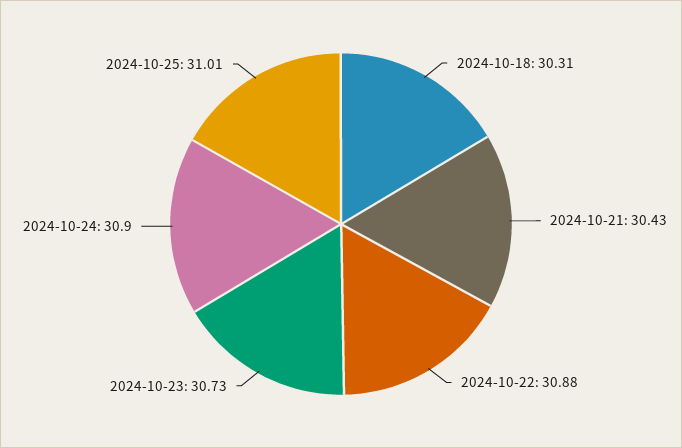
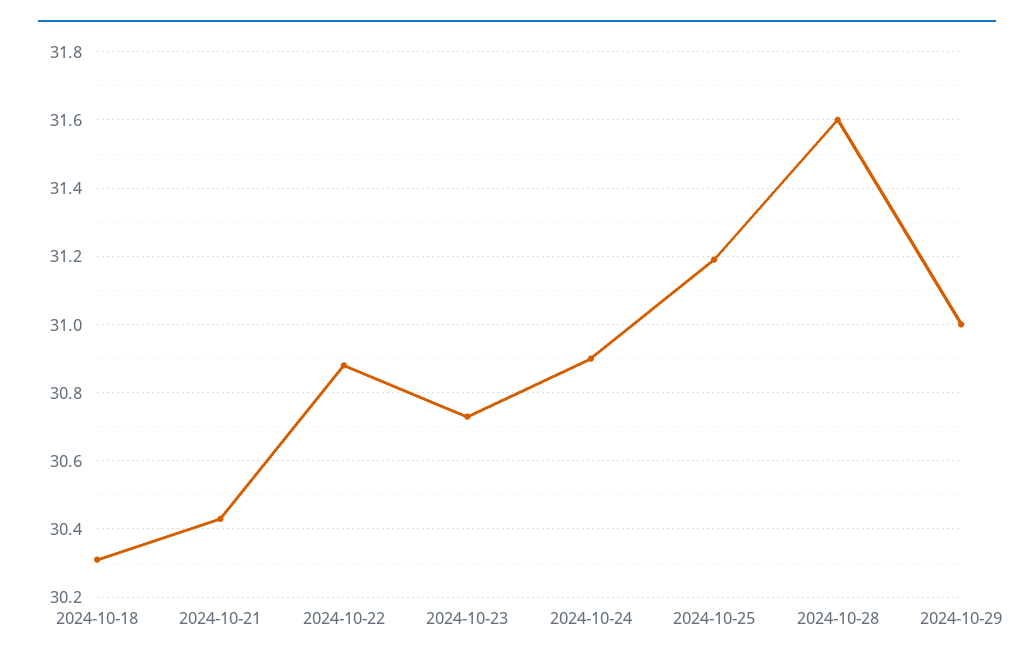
2024-10-25: 31.01 -> 31.2
2024-10-28: none -> 31.6
2024-10-29: none -> 31

